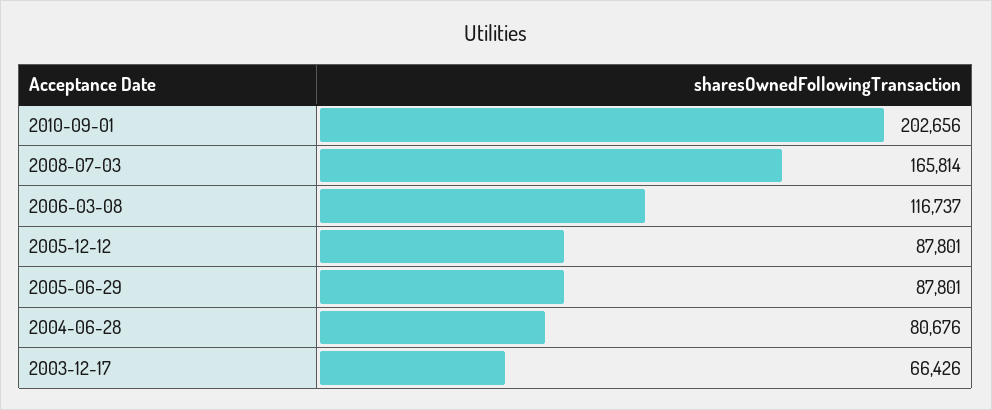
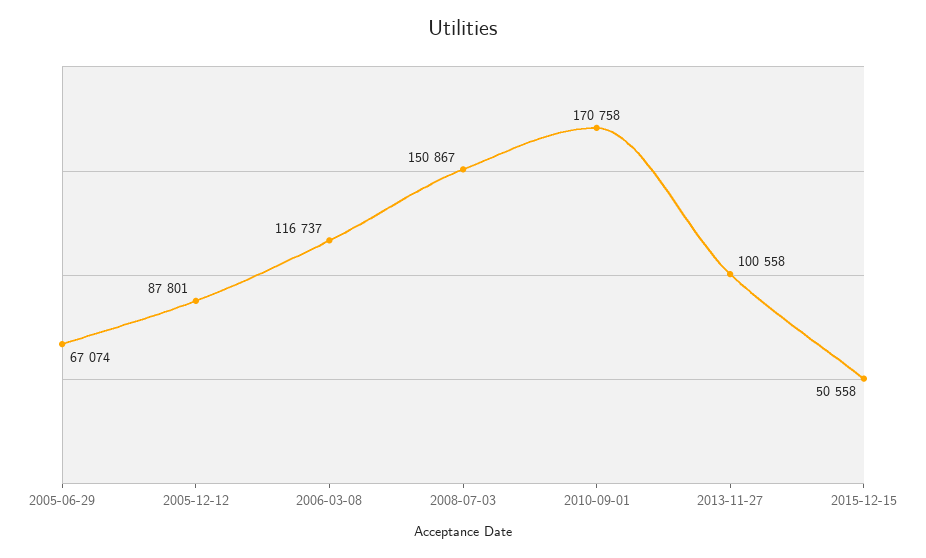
2010-09-01: 202656 -> 170758
2008-07-03: 165814 -> 150867
2005-06-29: 87801 -> 67074
2004-06-28: 80676 -> none
2003-12-17: 66426 -> none
2013-11-27: none -> 100558
2015-12-15: none -> 50558

